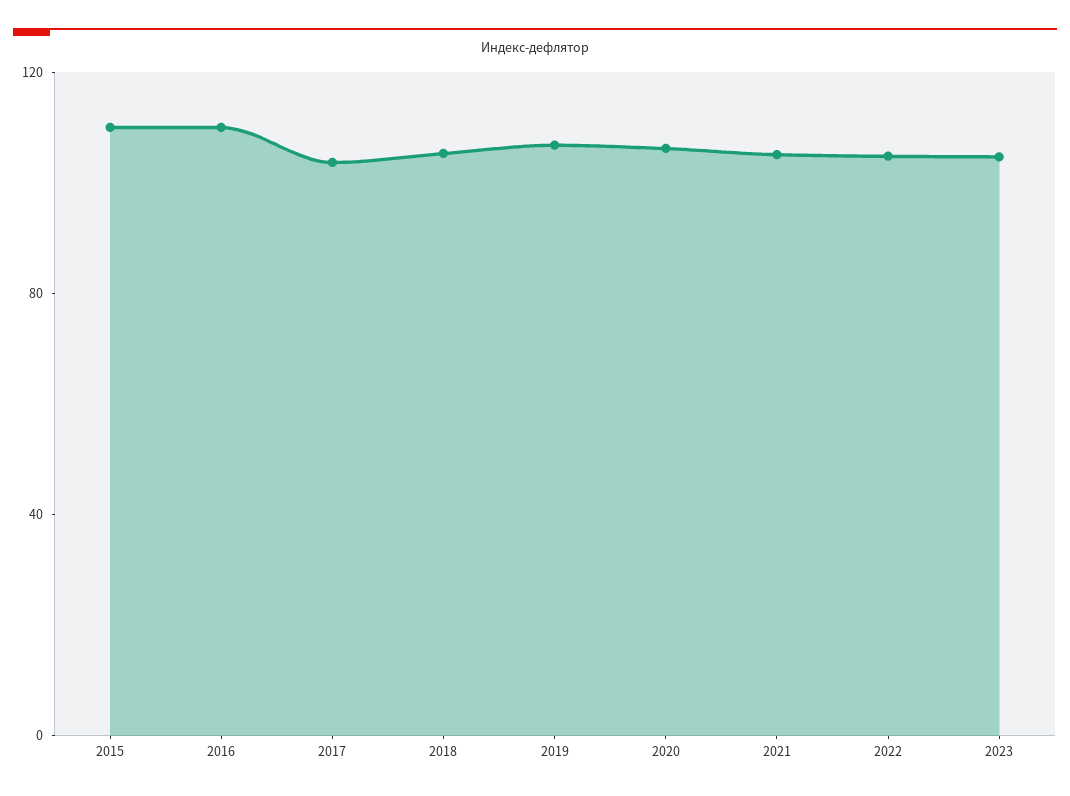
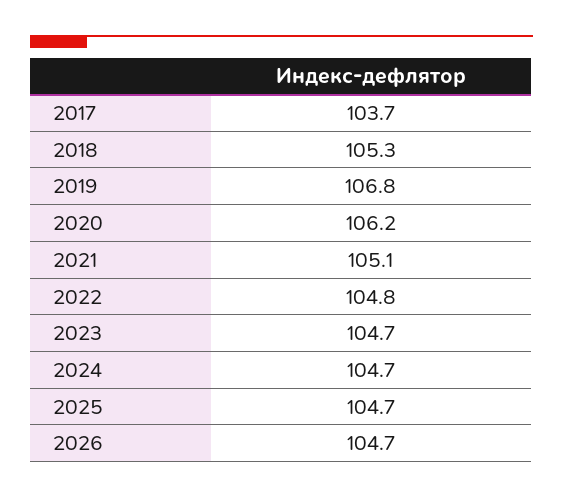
2015: 110 -> none
2016: 110 -> none
2024: none -> 104.7
2025: none -> 104.7
2026: none -> 104.7

